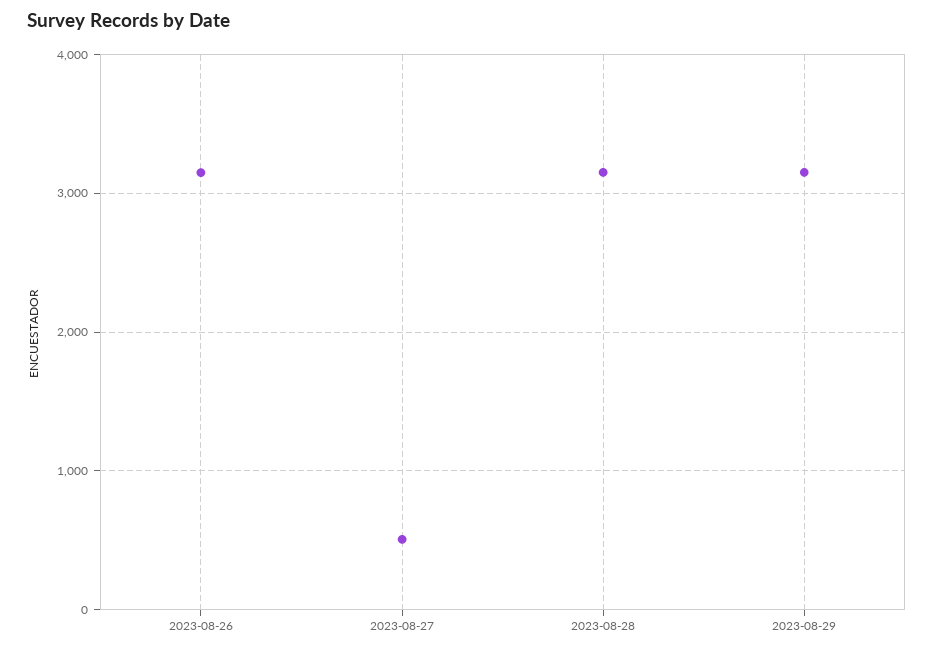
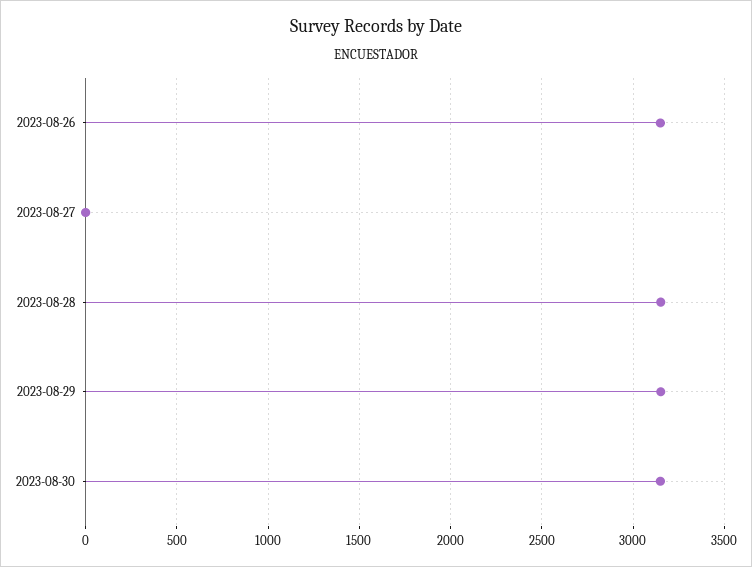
2023-08-27: 500 -> 0
2023-08-30: none -> 3150

